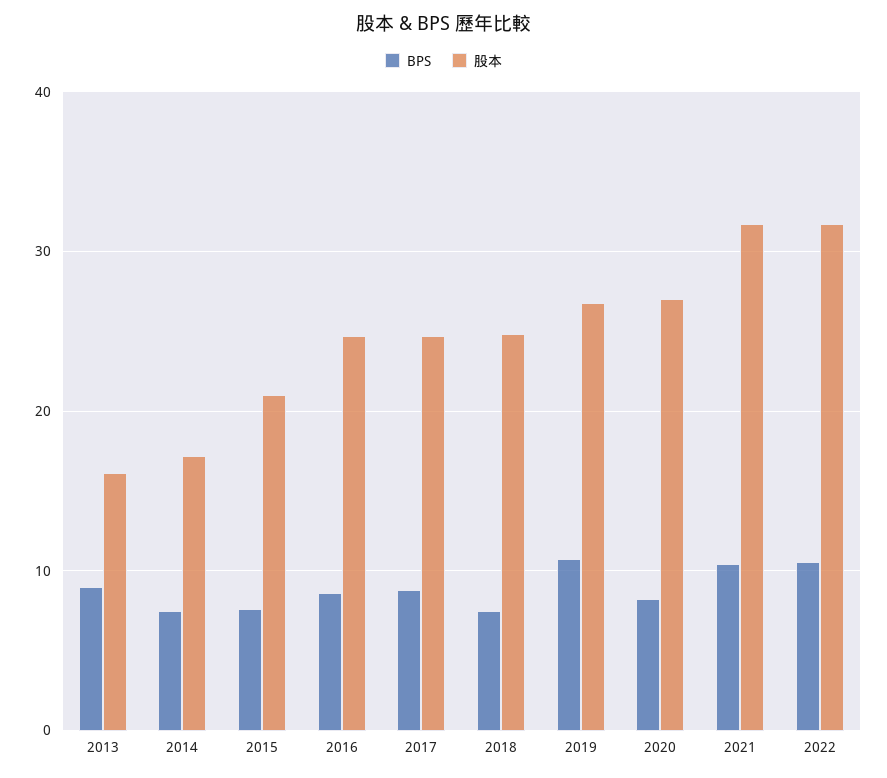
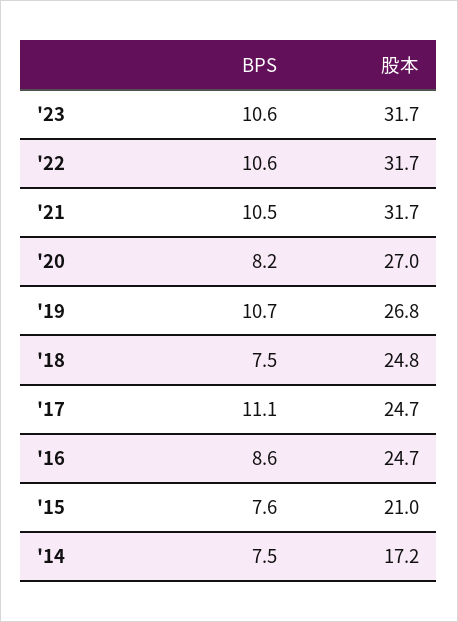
BPS, 2013: 9 -> none
股本, 2013: 16 -> none
BPS, 2017: 9 -> 11.1
BPS, '23: none -> 10.6
股本, '23: none -> 31.7

